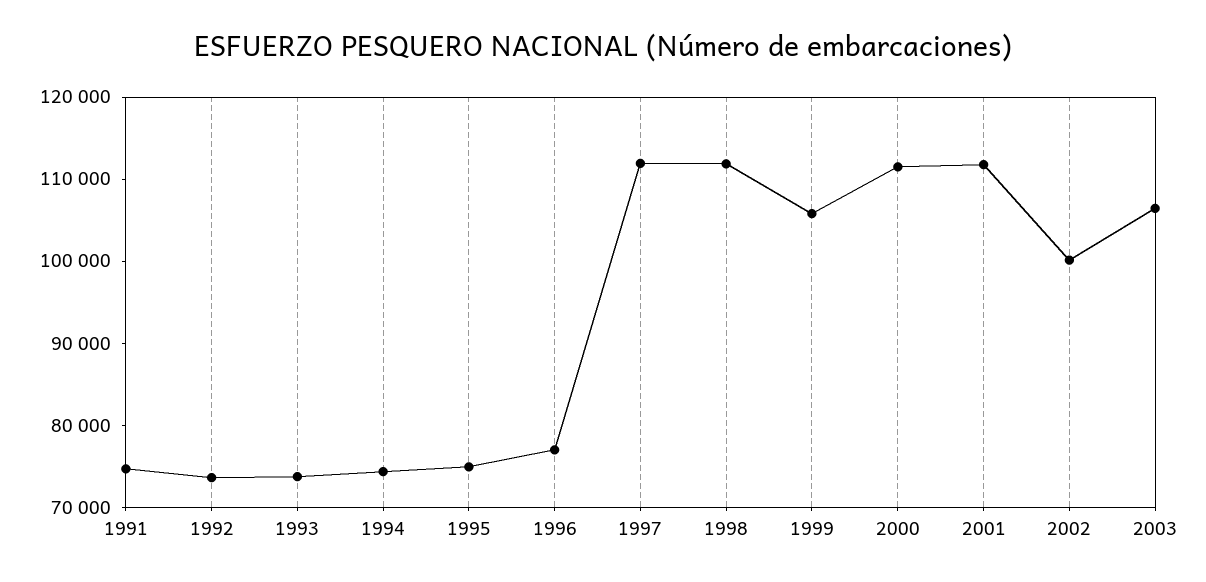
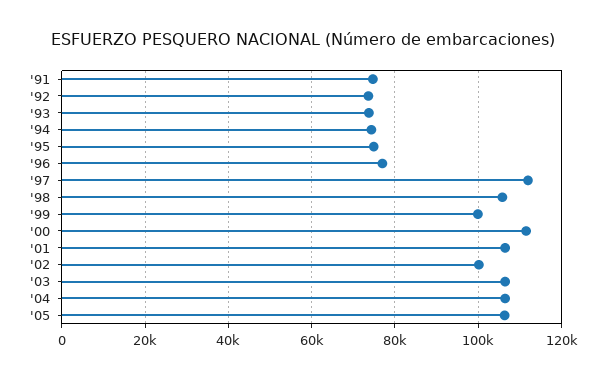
1998: 112000 -> 106000
1999: 106000 -> 100000
2001: 112000 -> 106000
'04: none -> 106000
'05: none -> 106000

